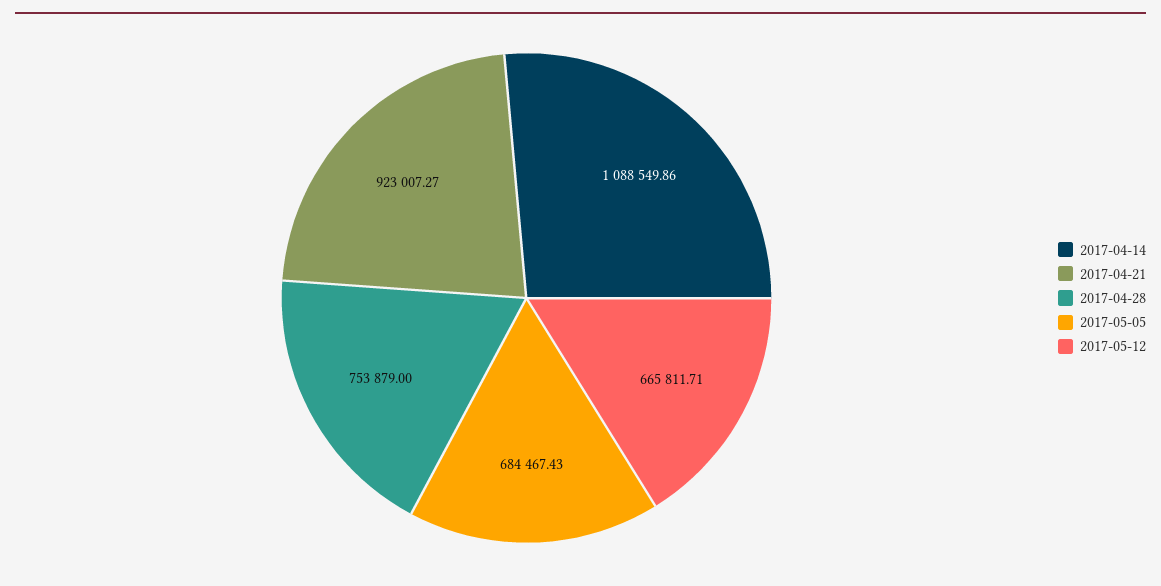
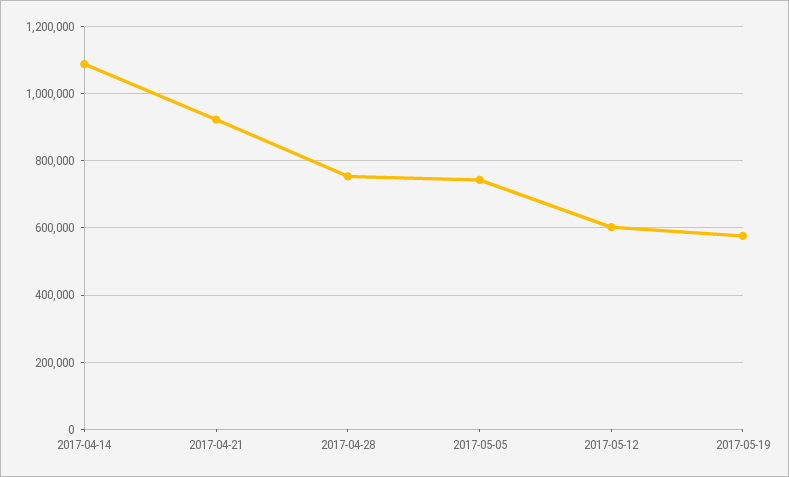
2017-05-05: 684467.43 -> 740000
2017-05-12: 665811.71 -> 600000
2017-05-19: none -> 580000

